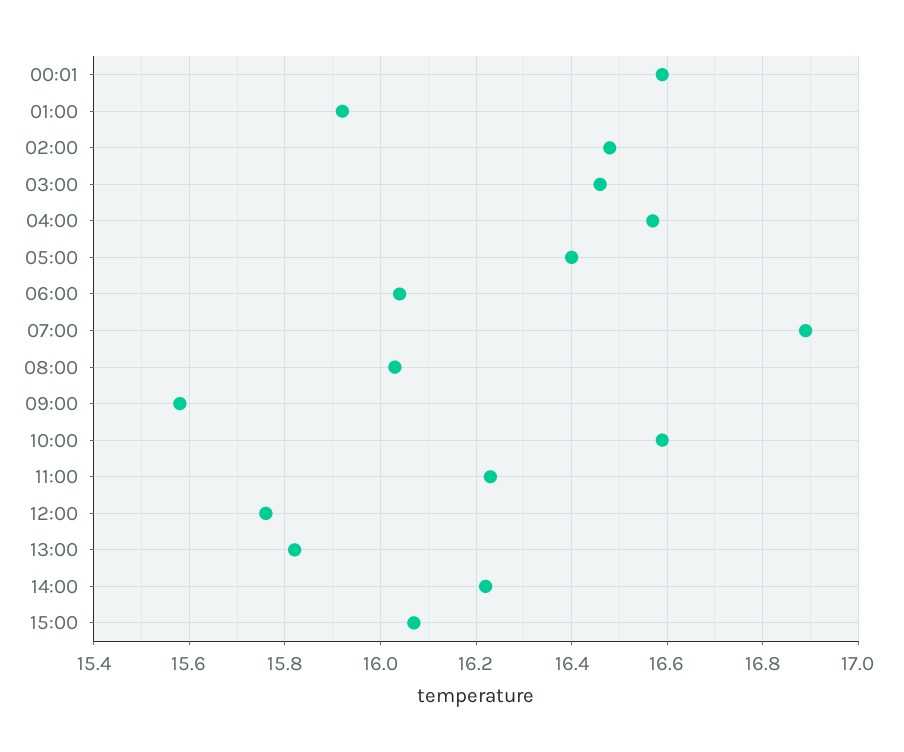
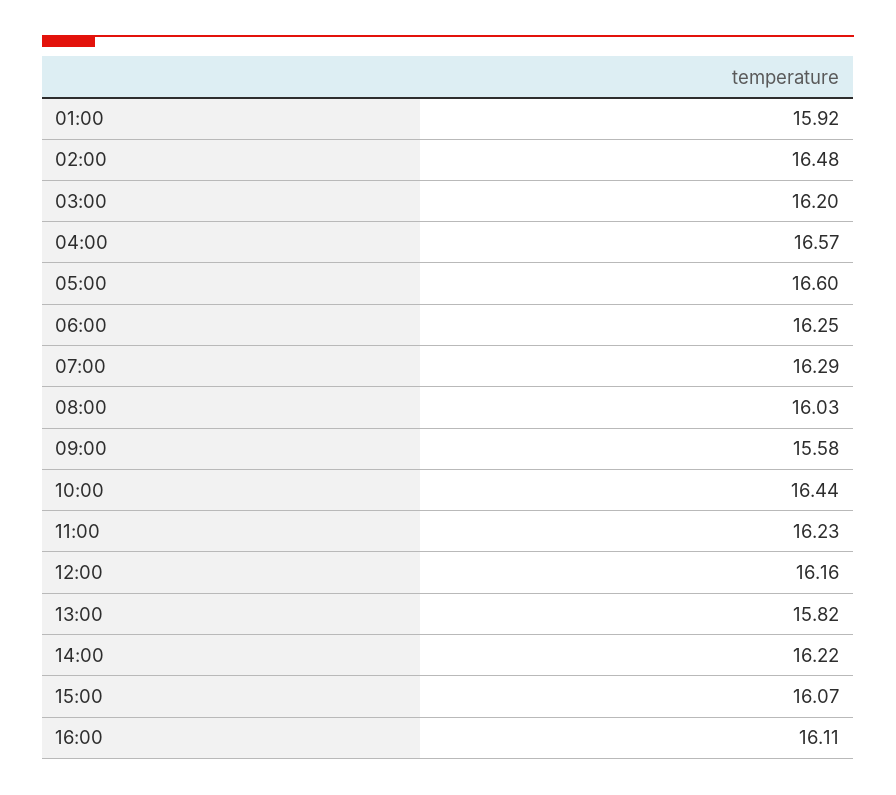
00:01: 16.6 -> none
03:00: 16.45 -> 16.2
05:00: 16.4 -> 16.6
06:00: 16.05 -> 16.25
07:00: 16.9 -> 16.29
10:00: 16.6 -> 16.44
12:00: 15.75 -> 16.16
16:00: none -> 16.11

